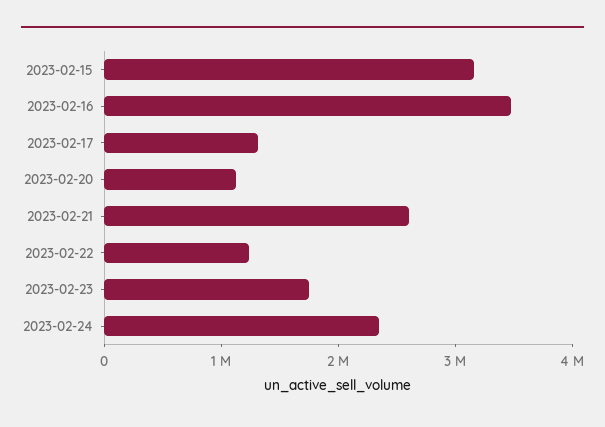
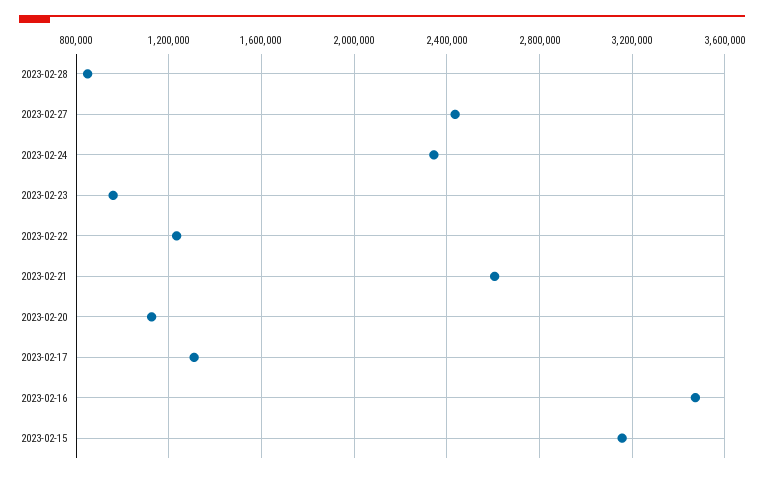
2023-02-23: 1800000 -> 950000
2023-02-28: none -> 850000
2023-02-27: none -> 2450000

